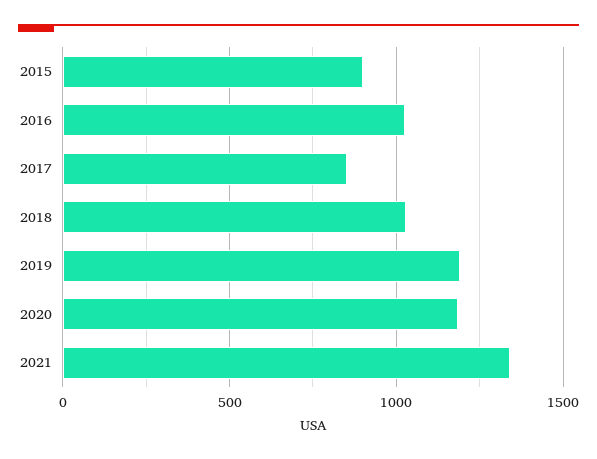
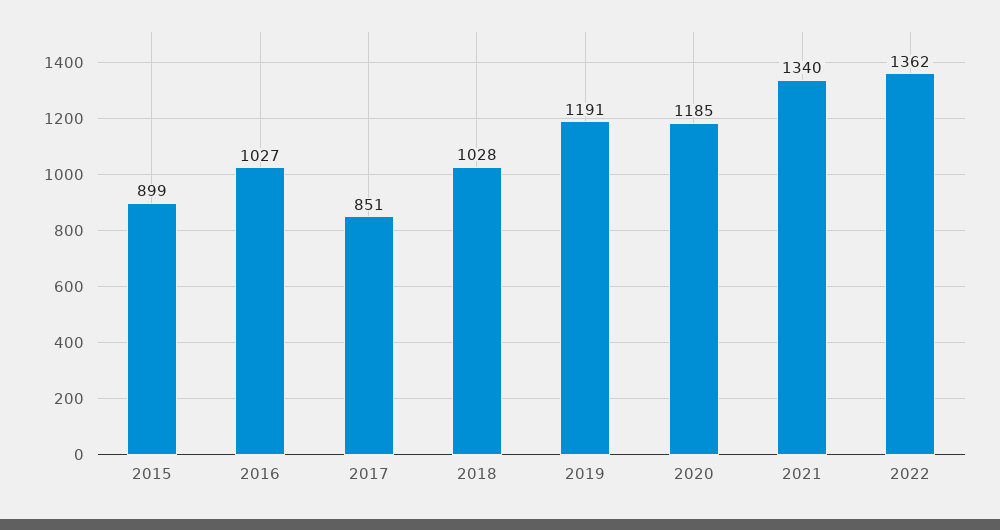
2022: none -> 1362

